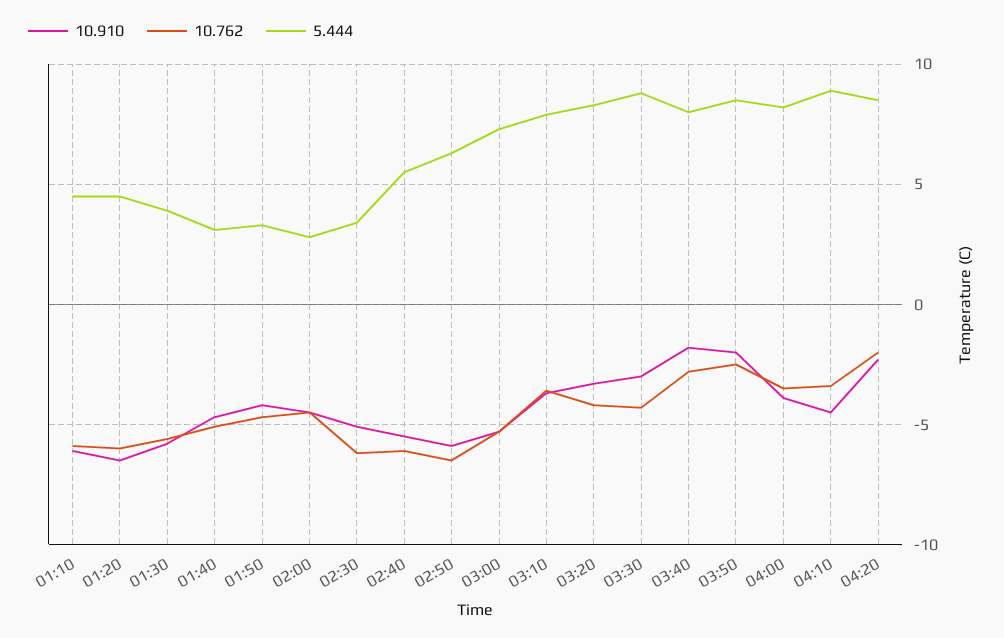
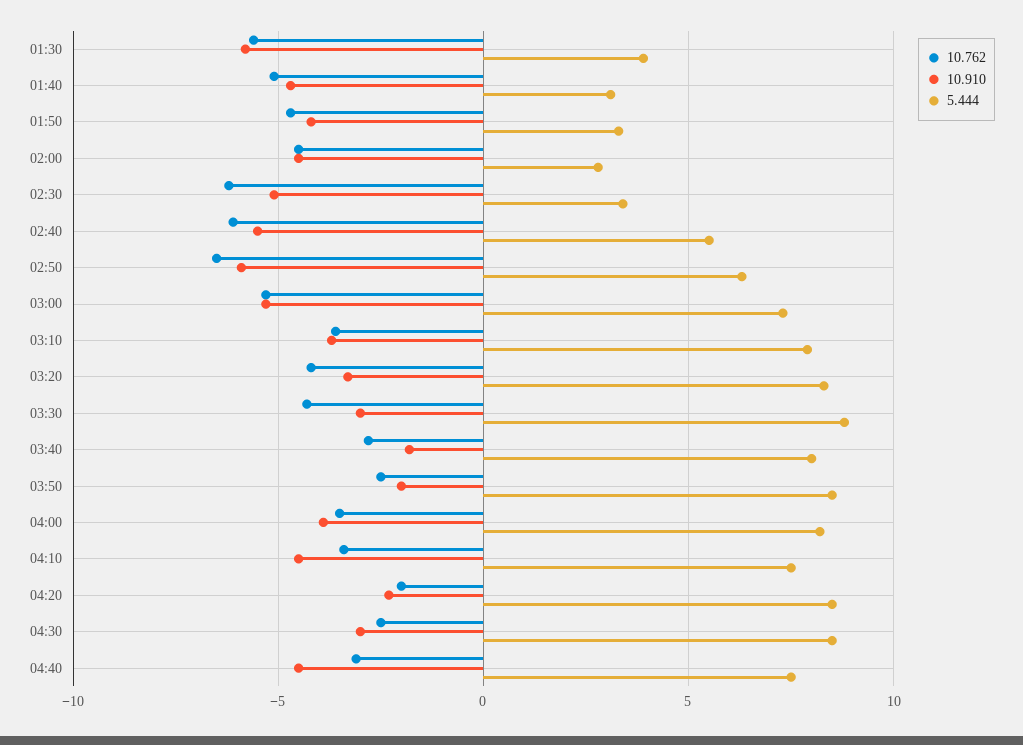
10.910, 01:10: -6 -> none
10.762, 01:10: -6 -> none
5.444, 01:10: 4.5 -> none
10.910, 01:20: -6.5 -> none
10.762, 01:20: -6 -> none
5.444, 01:20: 4.5 -> none
5.444, 04:10: 9 -> 7.5
10.762, 04:30: none -> -2.5
10.910, 04:30: none -> -3
5.444, 04:30: none -> 8.5
10.762, 04:40: none -> -3
10.910, 04:40: none -> -4.5
5.444, 04:40: none -> 7.5

